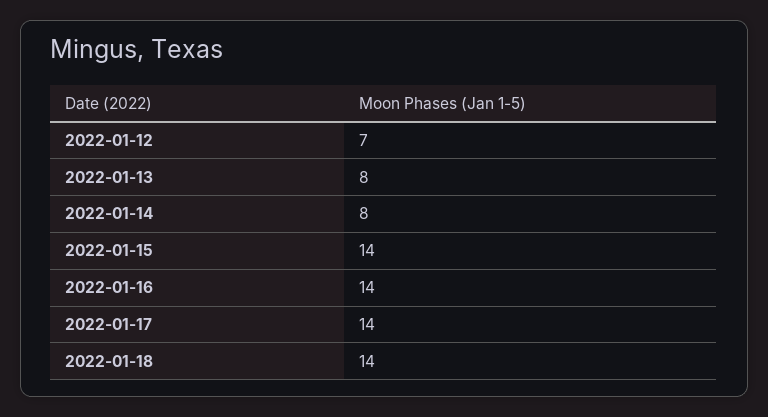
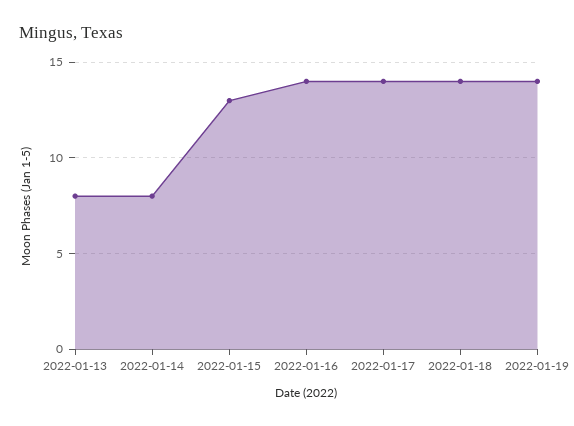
2022-01-12: 7 -> none
2022-01-15: 14 -> 13
2022-01-19: none -> 14

